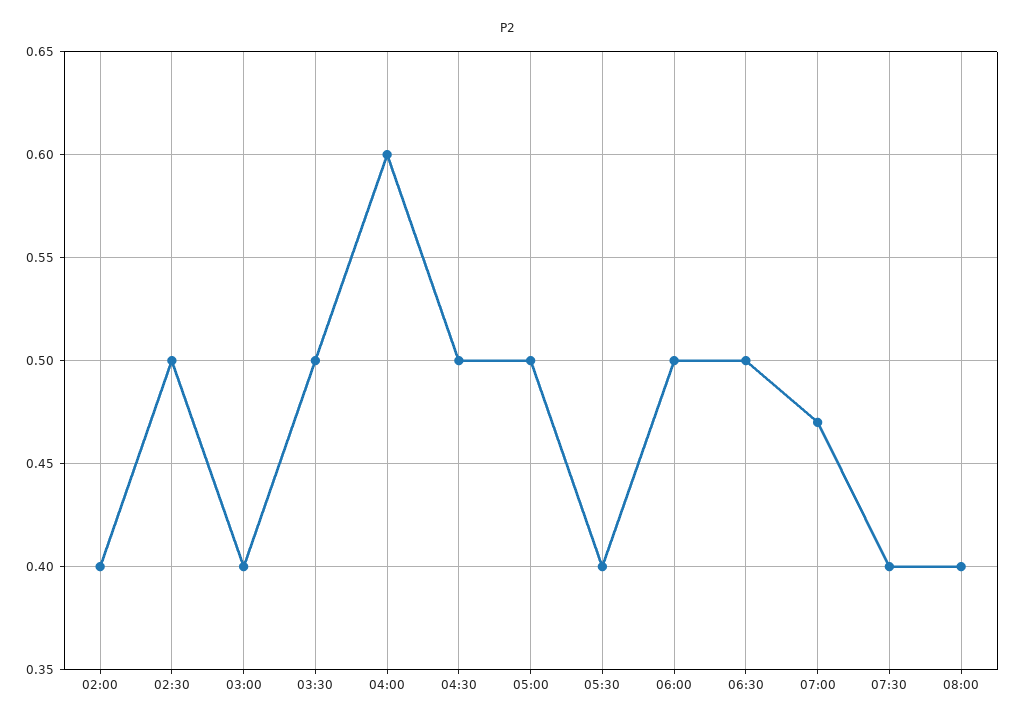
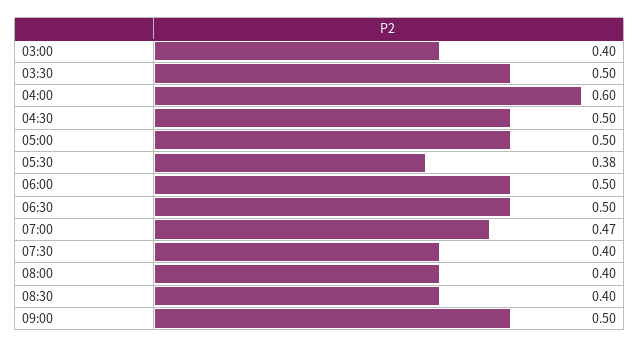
02:00: 0.4 -> none
02:30: 0.5 -> none
05:30: 0.4 -> 0.38
08:30: none -> 0.4
09:00: none -> 0.5

